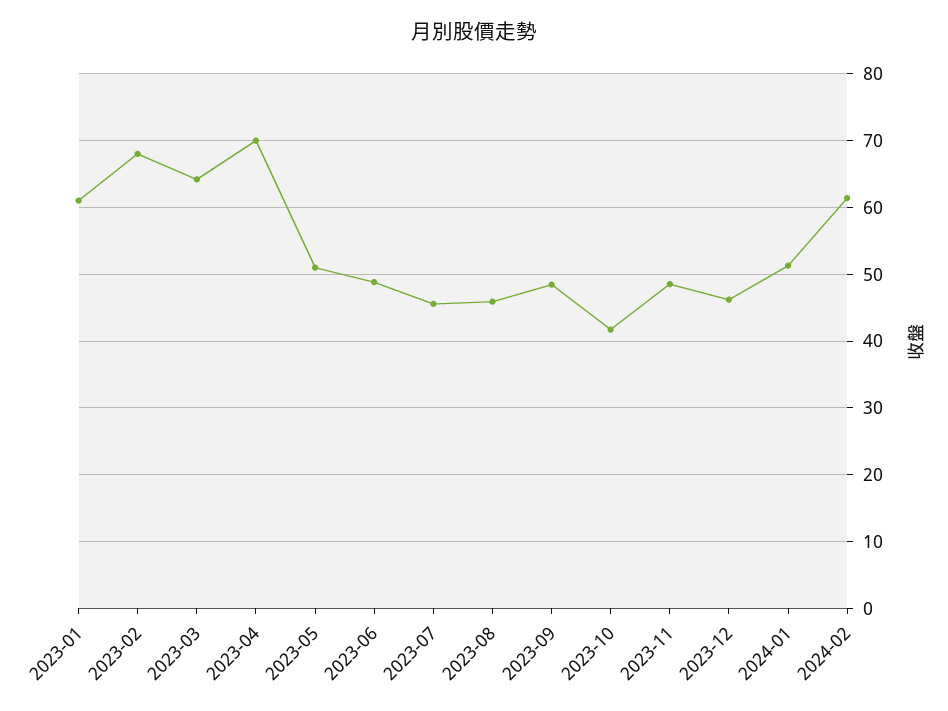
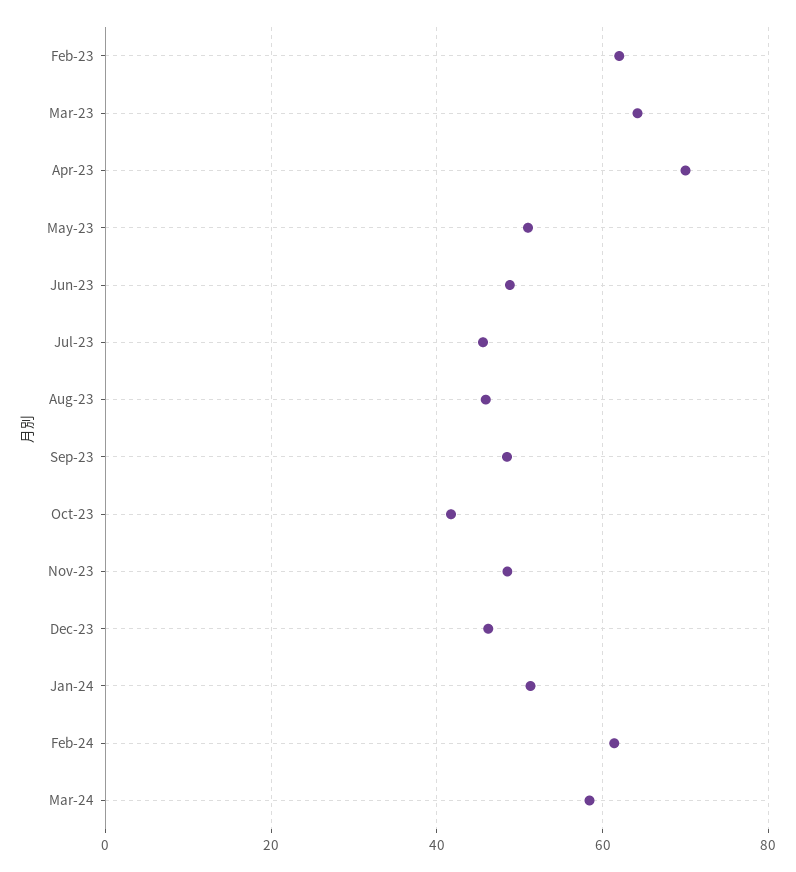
2023-01: 61 -> none
2023-02: 68 -> 62
Mar-24: none -> 58

